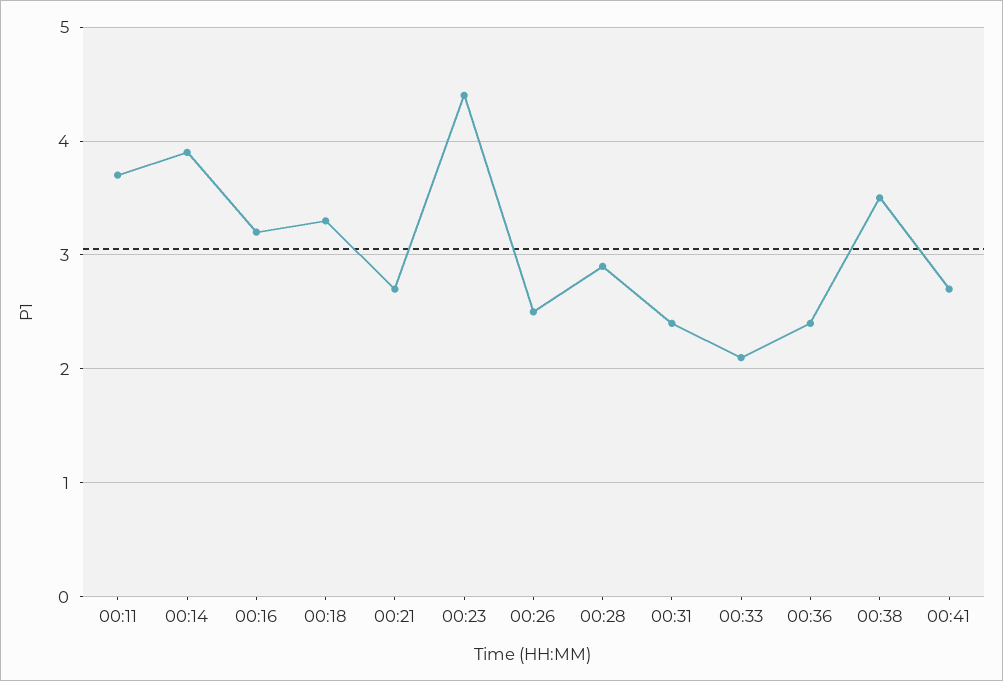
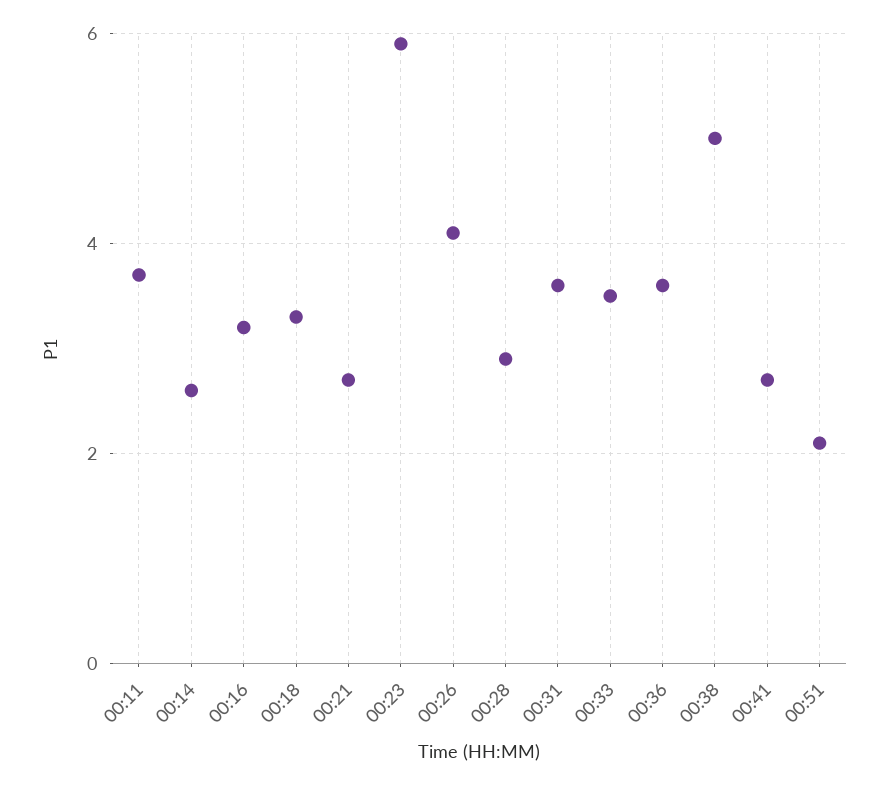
00:14: 3.9 -> 2.5
00:23: 4.4 -> 6
00:26: 2.5 -> 4
00:31: 2.4 -> 3.5
00:33: 2.1 -> 3.5
00:36: 2.4 -> 3.5
00:38: 3.5 -> 5
00:51: none -> 2

